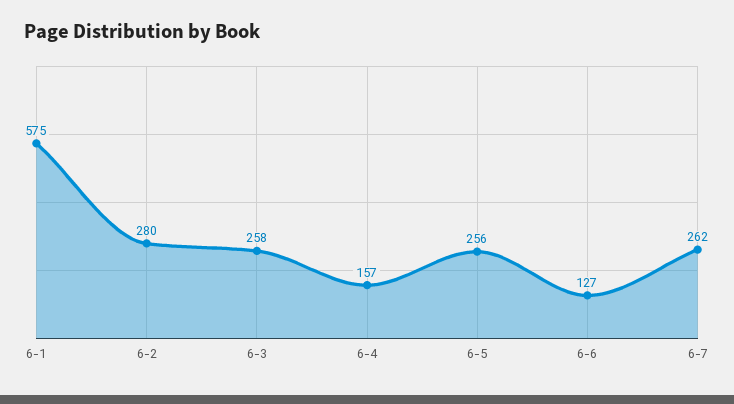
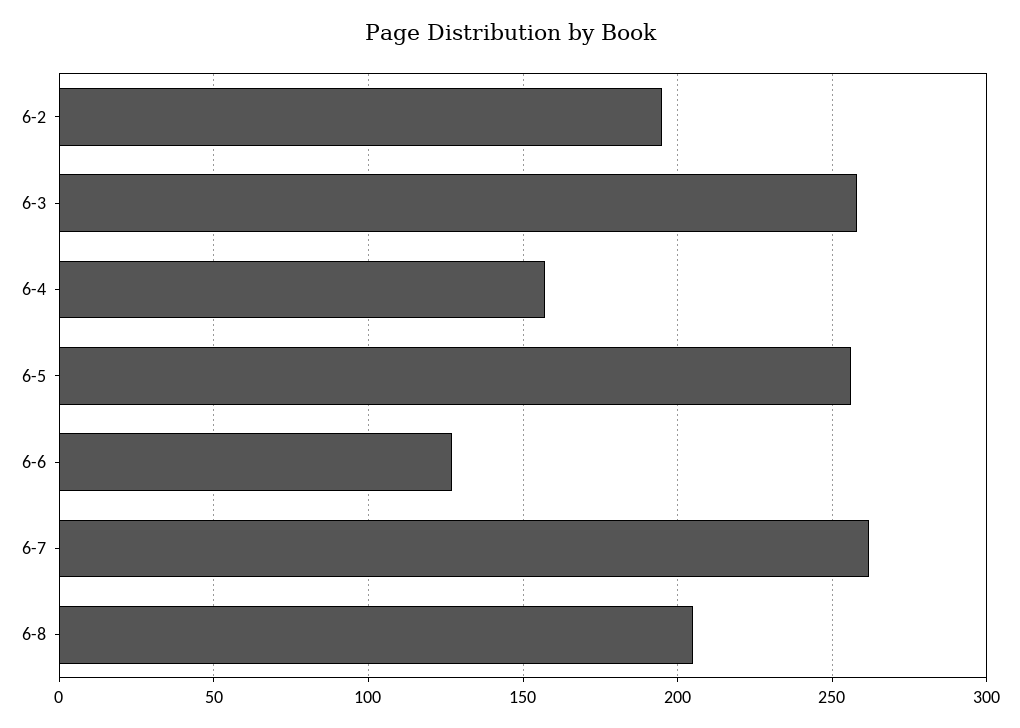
6-1: 575 -> none
6-2: 280 -> 195
6-8: none -> 205

